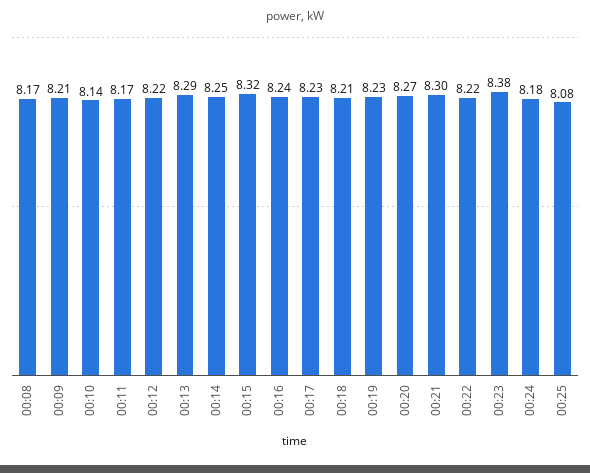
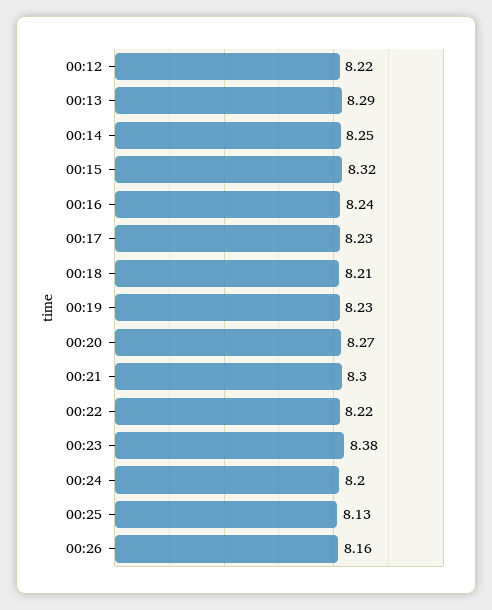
00:08: 8.17 -> none
00:09: 8.21 -> none
00:10: 8.14 -> none
00:11: 8.17 -> none
00:24: 8.18 -> 8.2
00:25: 8.08 -> 8.13
00:26: none -> 8.16

